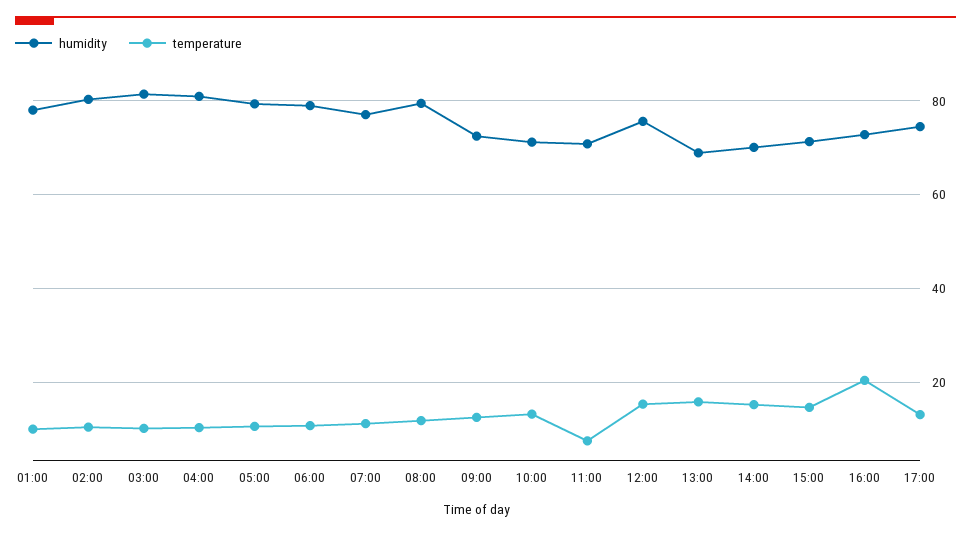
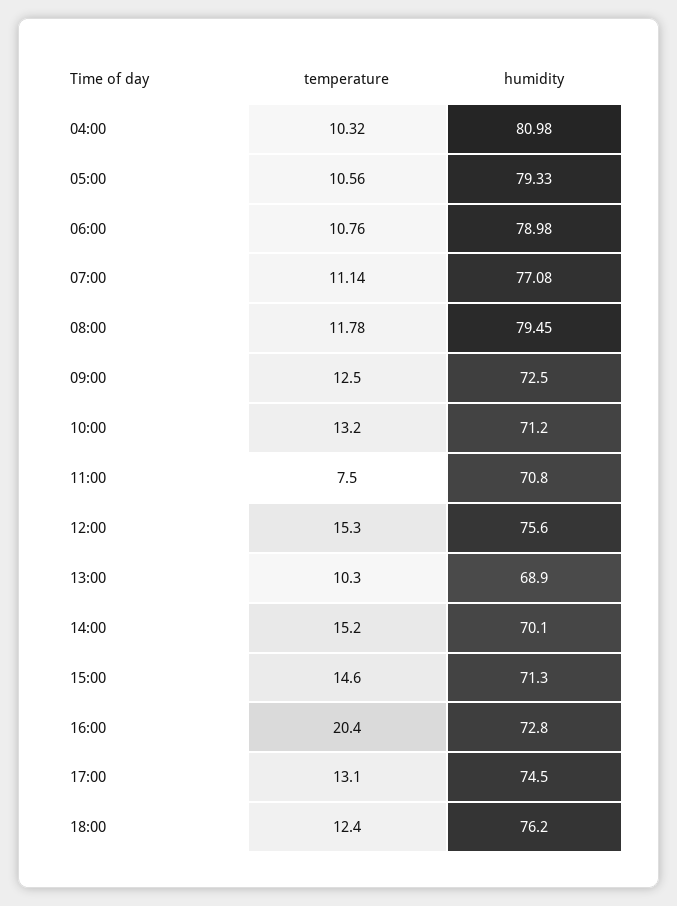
humidity, 01:00: 78 -> none
temperature, 01:00: 10 -> none
humidity, 02:00: 80 -> none
temperature, 02:00: 10 -> none
humidity, 03:00: 82 -> none
temperature, 03:00: 10 -> none
temperature, 13:00: 16 -> 10.3
temperature, 18:00: none -> 12.4
humidity, 18:00: none -> 76.2

